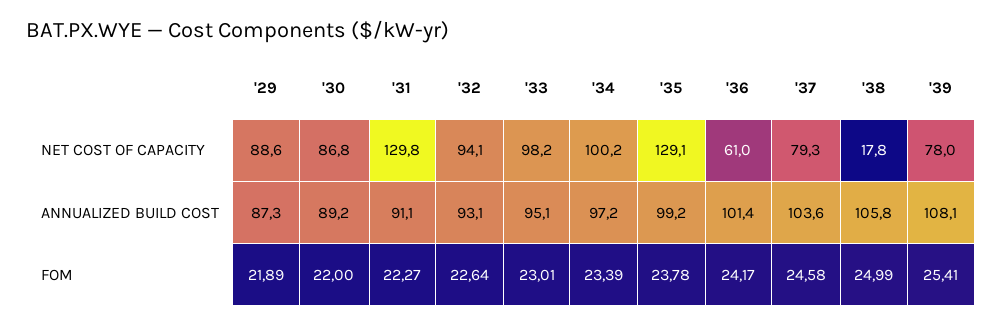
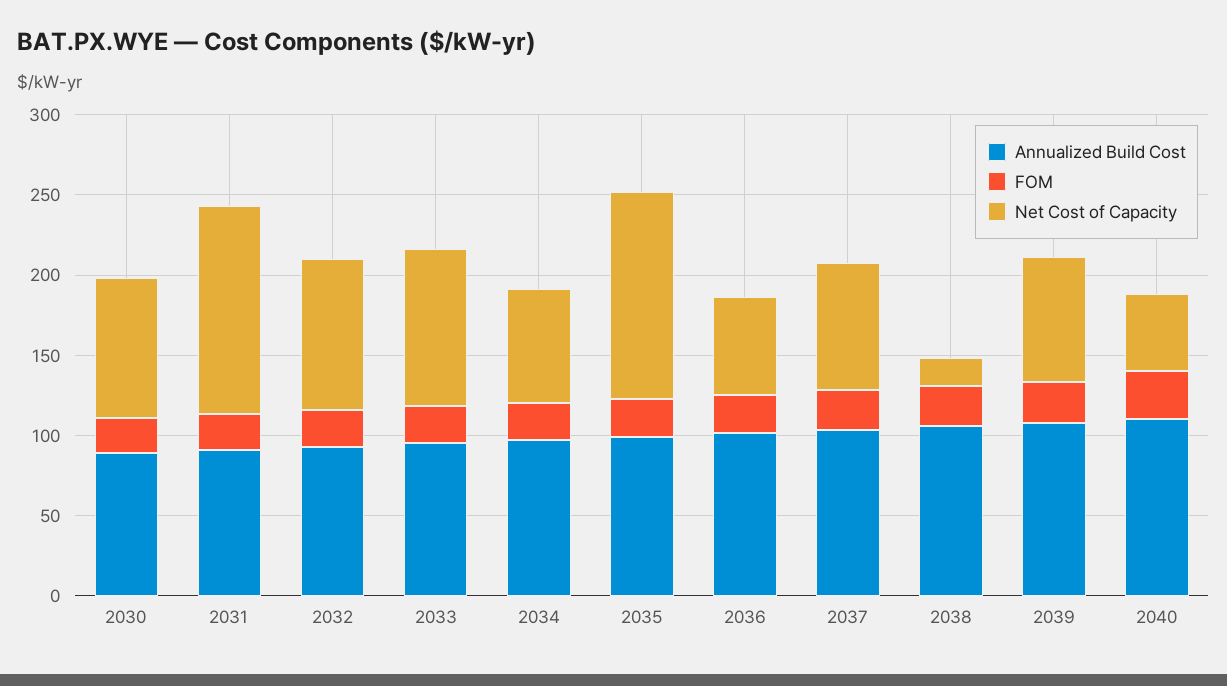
NET COST OF CAPACITY, '29: 88.6 -> none
NET COST OF CAPACITY, '34: 100.2 -> 70
ANNUALIZED BUILD COST, '29: 87.3 -> none
FOM, '29: 21.89 -> none
ANNUALIZED BUILD COST, 2040: none -> 110
FOM, 2040: none -> 30
NET COST OF CAPACITY, 2040: none -> 50

